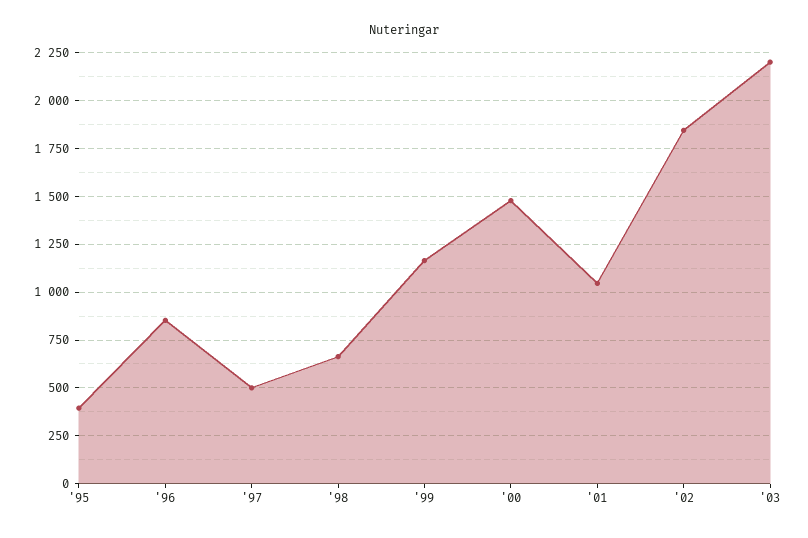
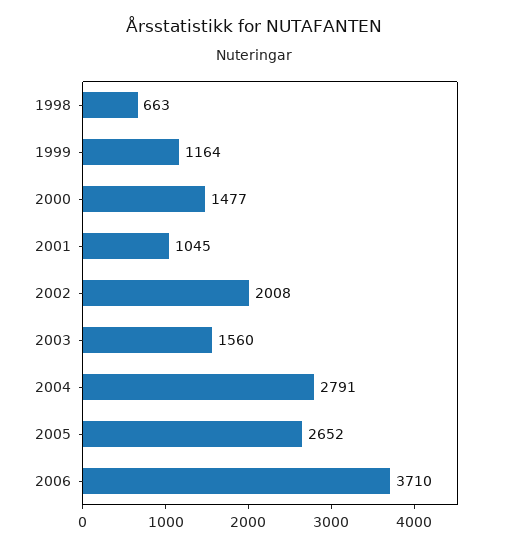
'95: 400 -> none
'96: 850 -> none
'97: 500 -> none
'02: 1850 -> 2008
'03: 2200 -> 1560
2004: none -> 2791
2005: none -> 2652
2006: none -> 3710

